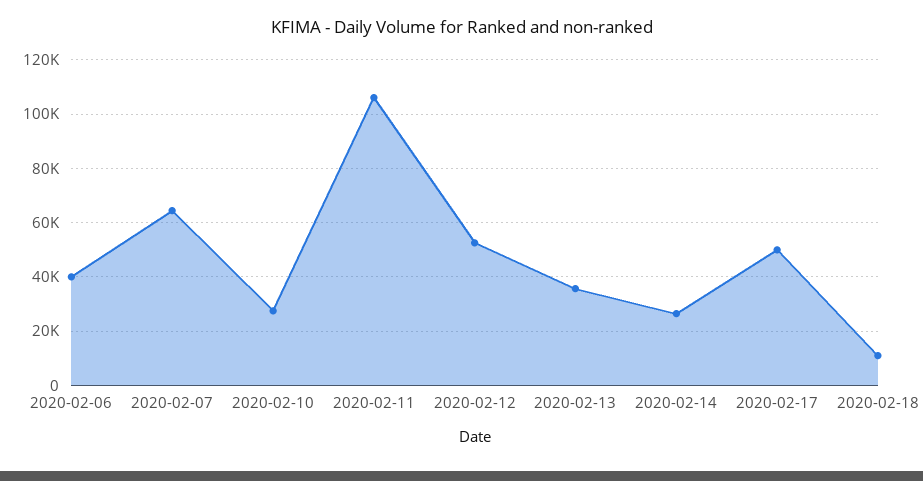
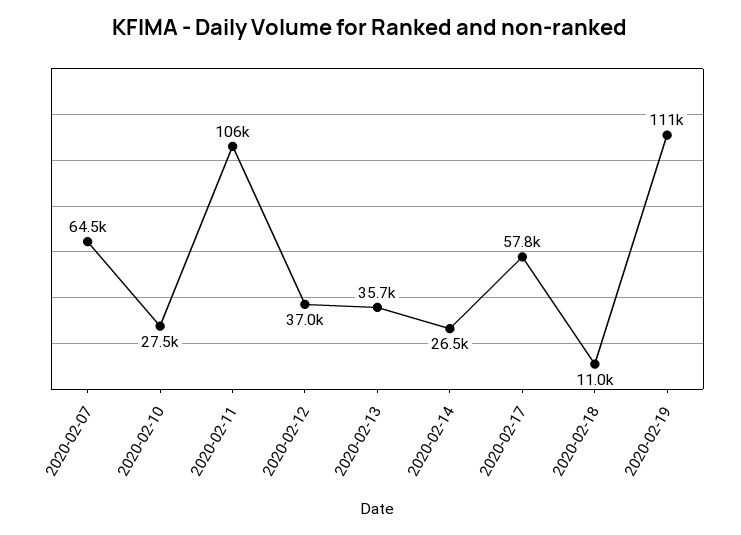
2020-02-06: 40000 -> none
2020-02-12: 52500 -> 37000
2020-02-17: 50000 -> 57800
2020-02-19: none -> 111000

